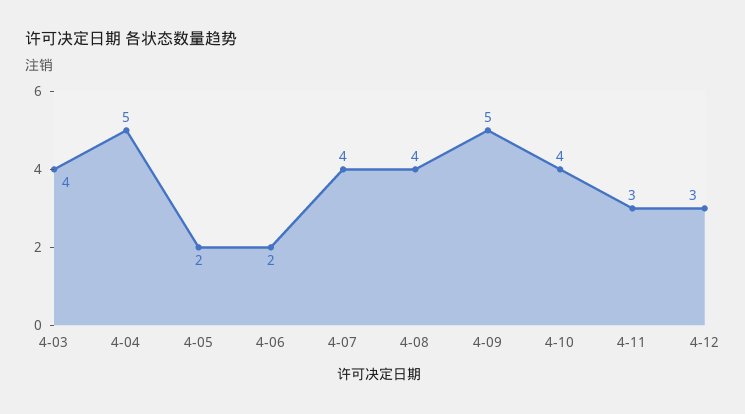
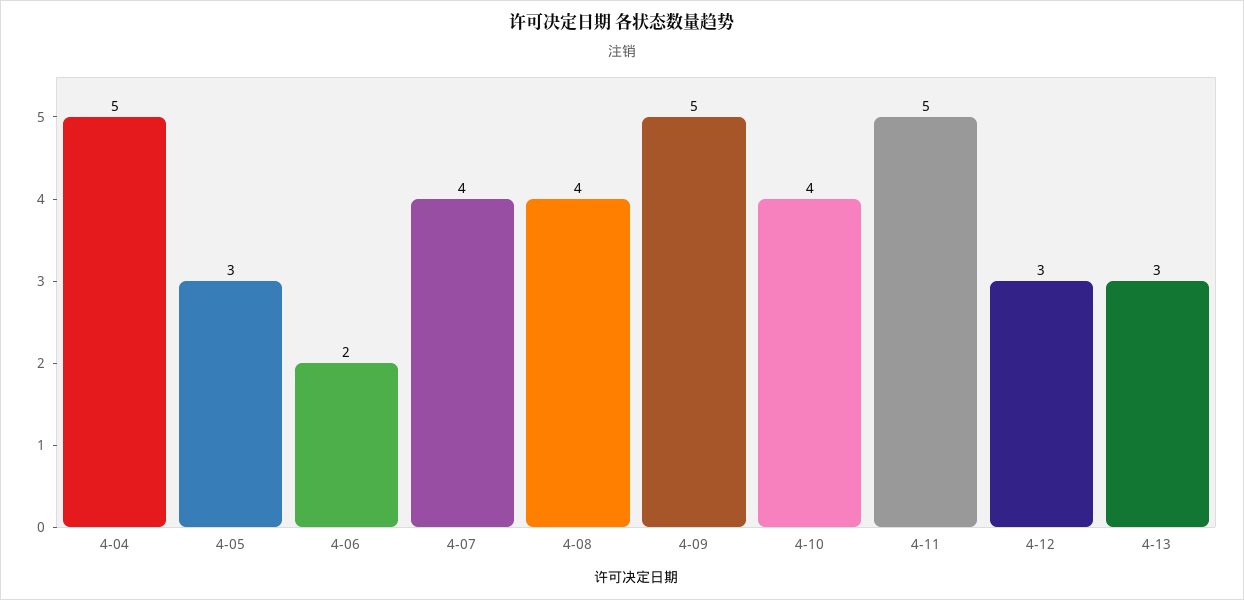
4-03: 4 -> none
4-05: 2 -> 3
4-11: 3 -> 5
4-13: none -> 3

